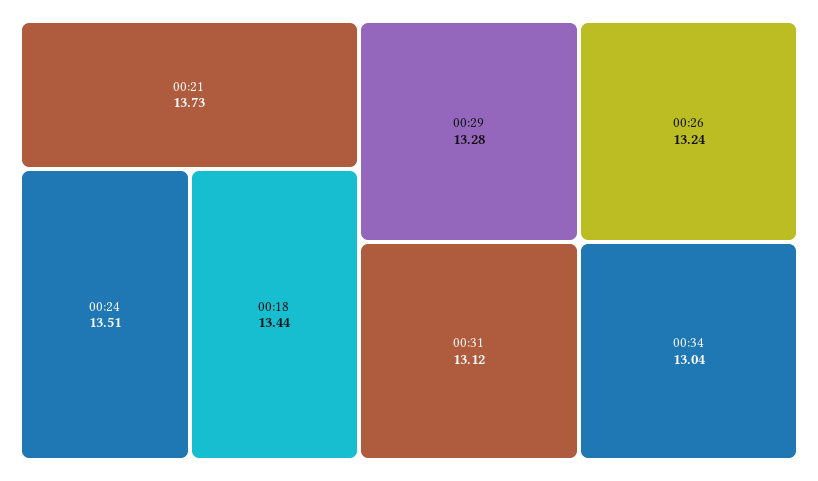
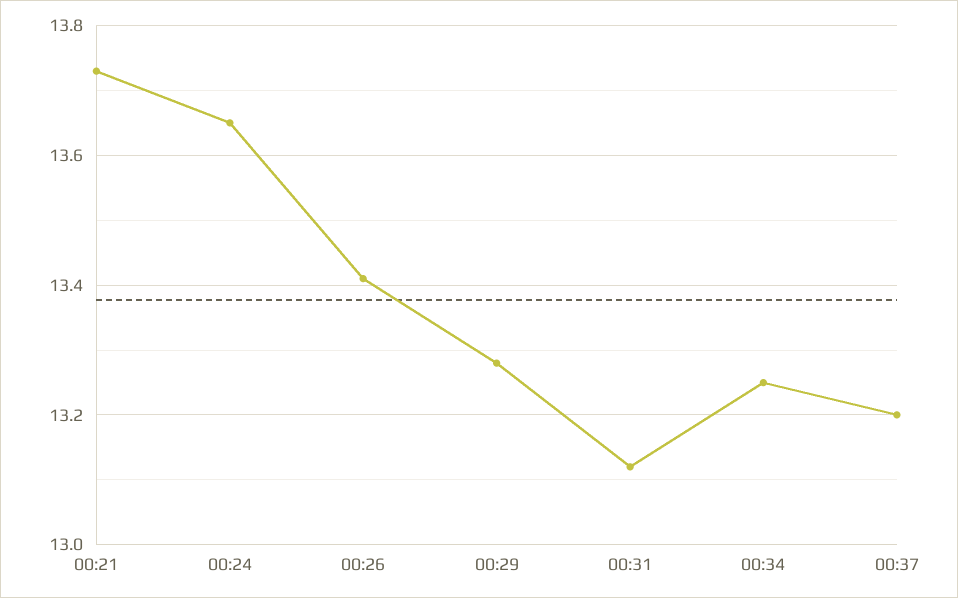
00:24: 13.51 -> 13.65
00:18: 13.44 -> none
00:26: 13.24 -> 13.4
00:34: 13.04 -> 13.25
00:37: none -> 13.2

